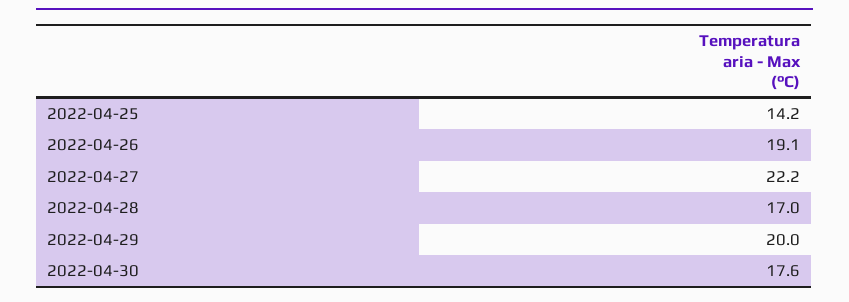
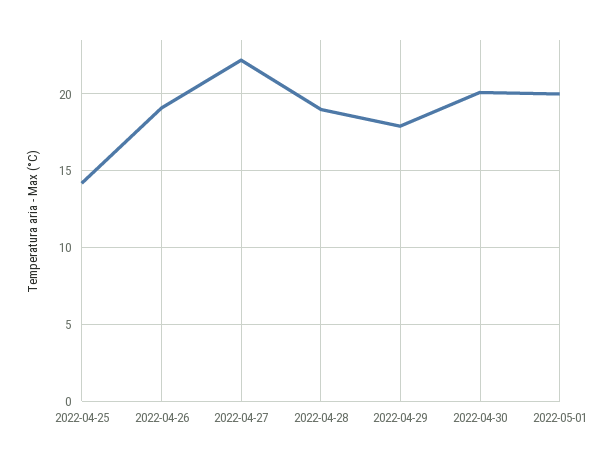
2022-04-28: 17 -> 19
2022-04-29: 20 -> 18
2022-04-30: 17.6 -> 20
2022-05-01: none -> 20

